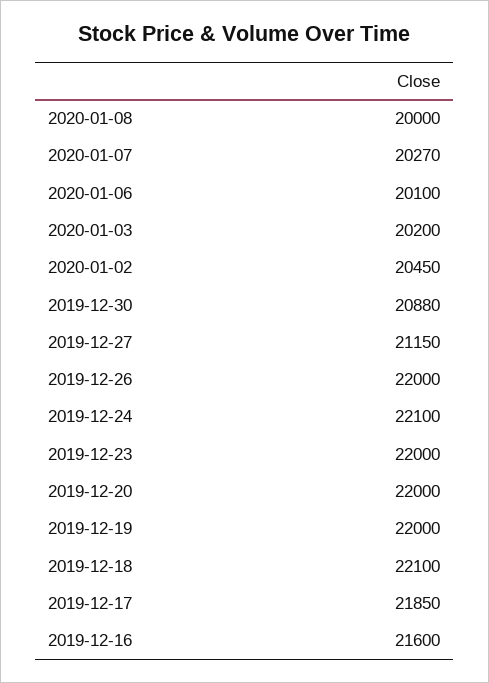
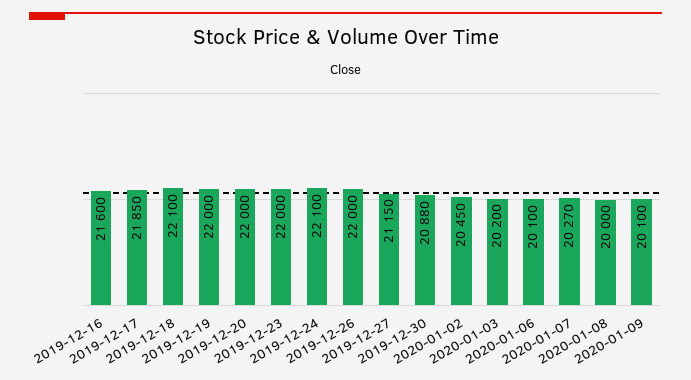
2020-01-09: none -> 20100

